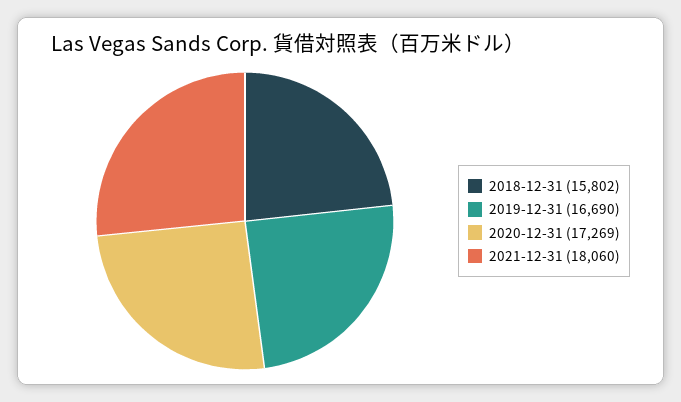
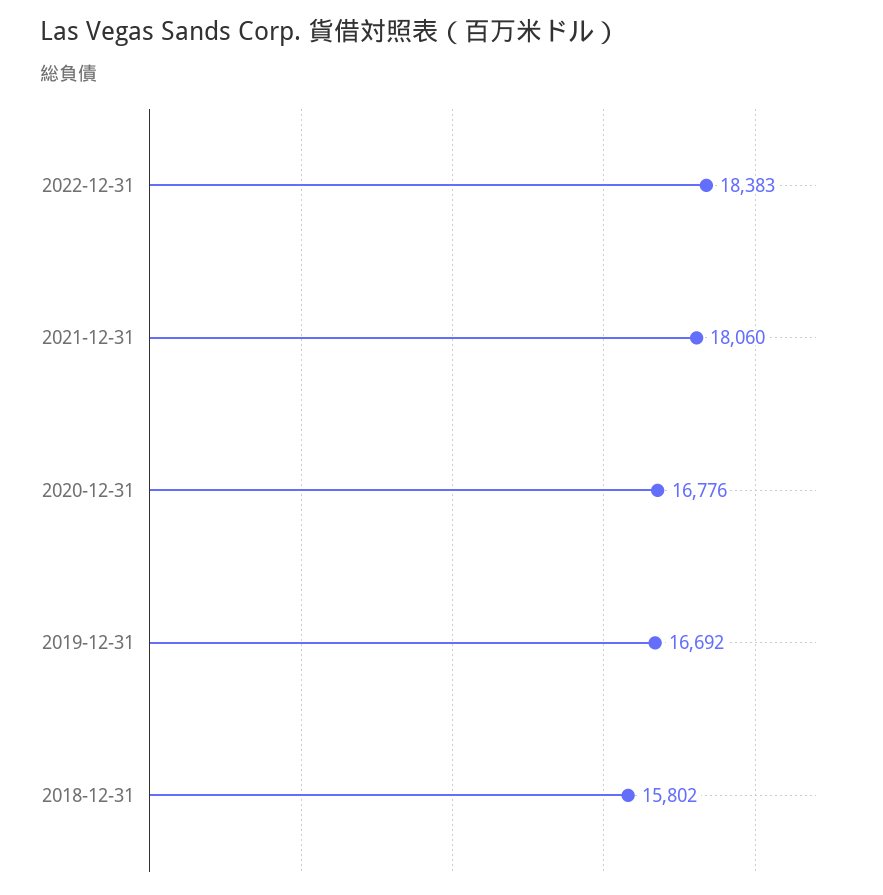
2019-12-31: 16690 -> 16692
2020-12-31: 17269 -> 16776
2022-12-31: none -> 18383

